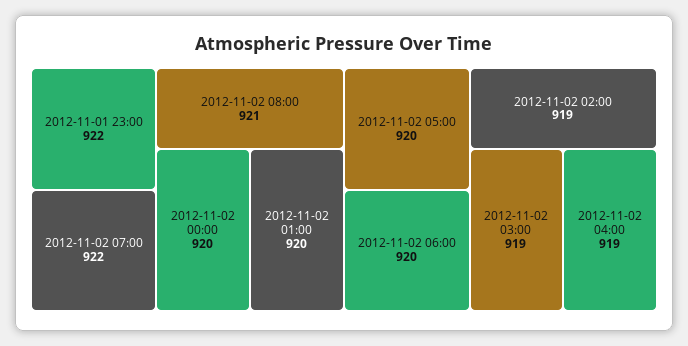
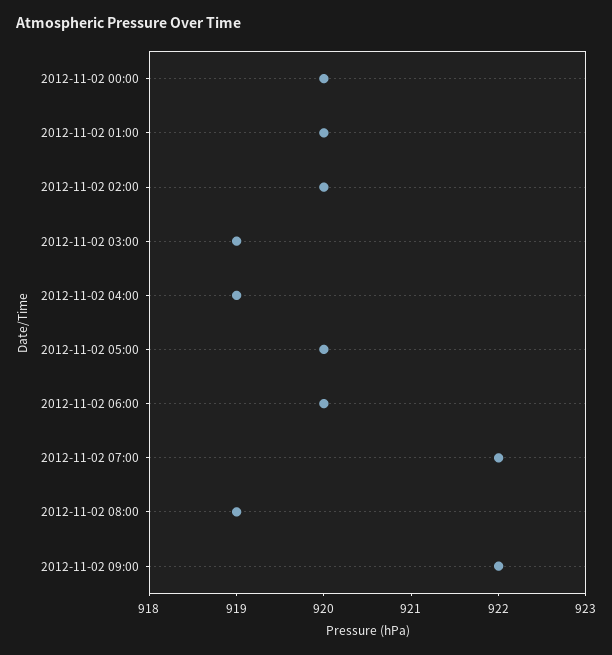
2012-11-01 23:00: 922 -> none
2012-11-02 08:00: 921 -> 919
2012-11-02 02:00: 919 -> 920
2012-11-02 09:00: none -> 922

